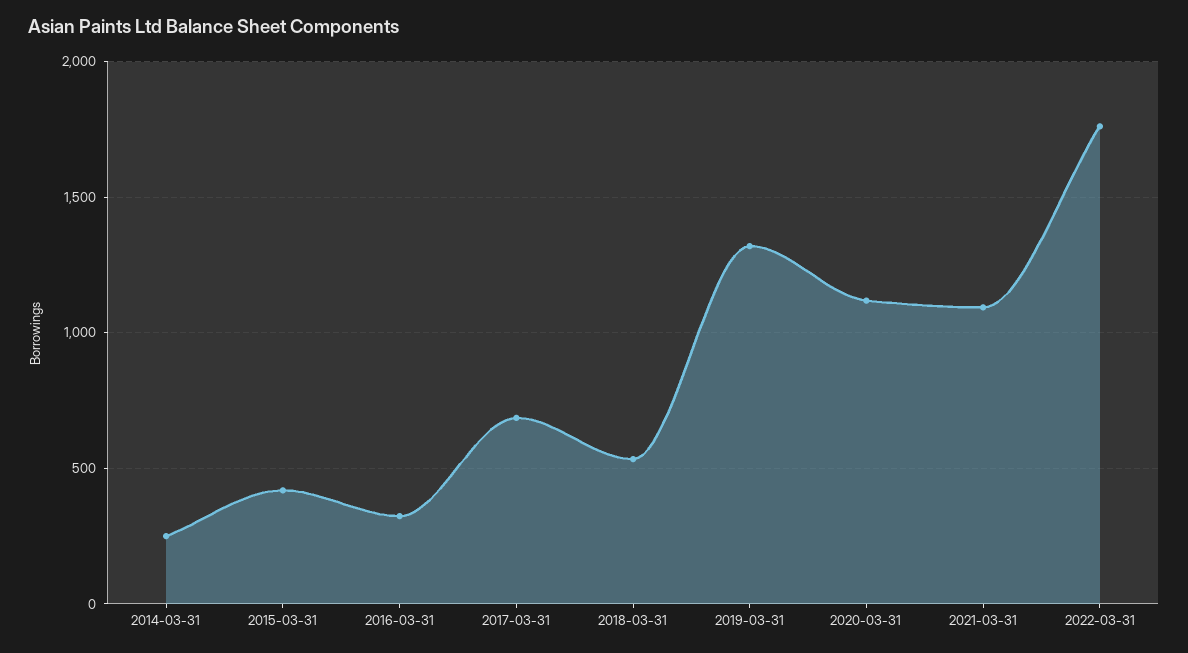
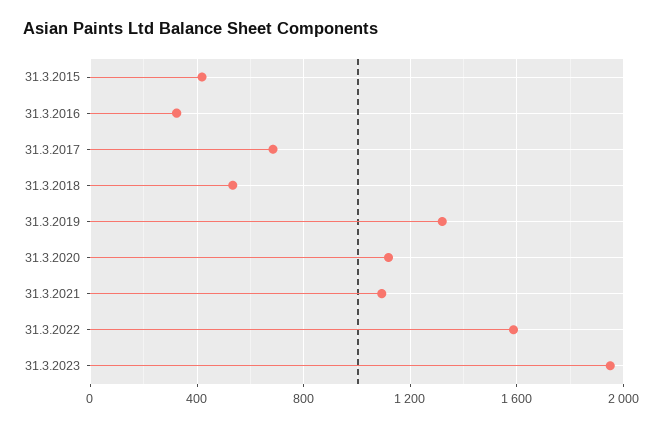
2014-03-31: 250 -> none
2022-03-31: 1750 -> 1600
31.3.2023: none -> 1950

